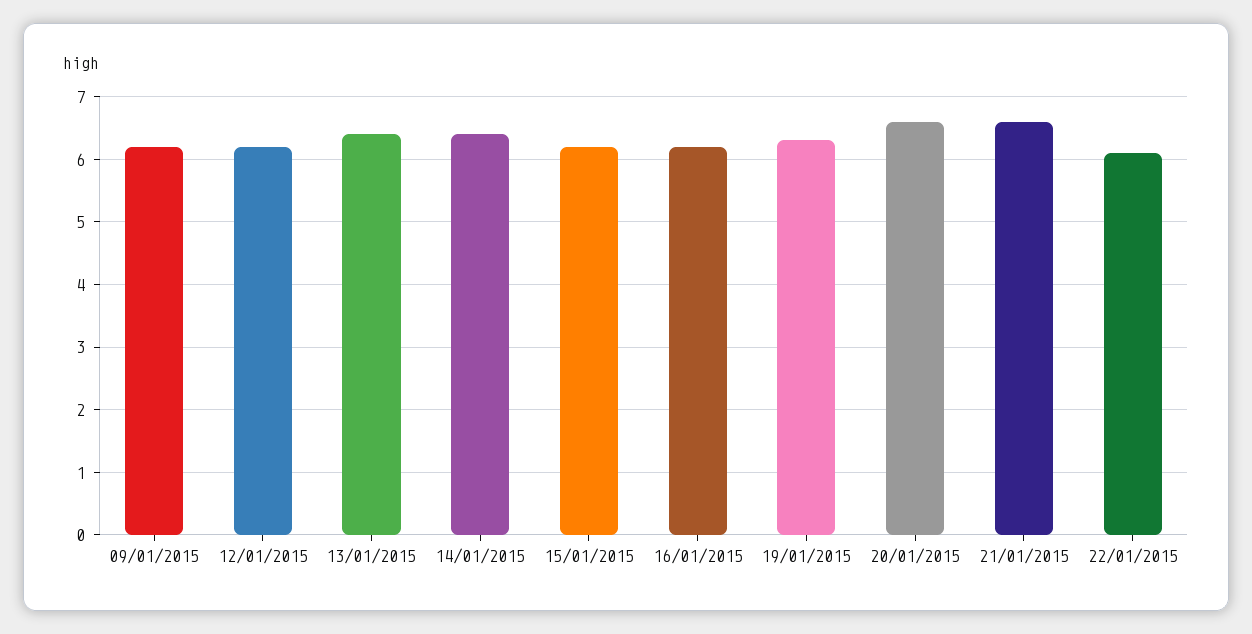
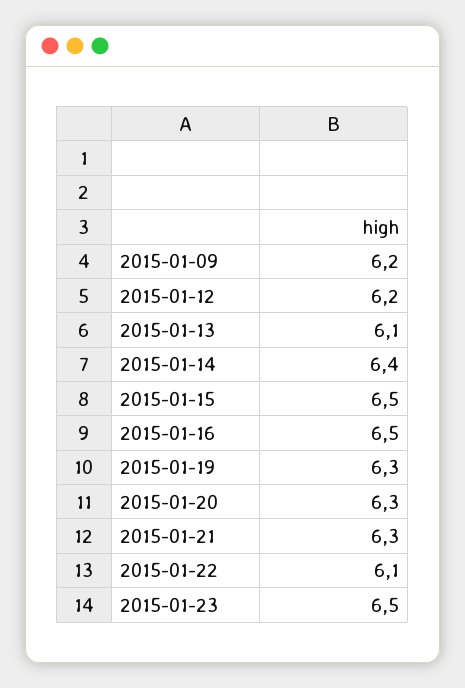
13/01/2015: 6.4 -> 6.1
15/01/2015: 6.2 -> 6.5
16/01/2015: 6.2 -> 6.5
20/01/2015: 6.6 -> 6.3
21/01/2015: 6.6 -> 6.3
2015-01-23: none -> 6.5

